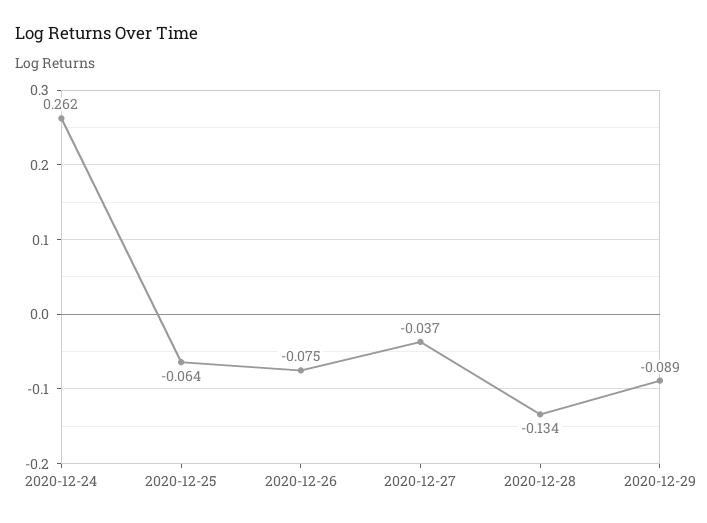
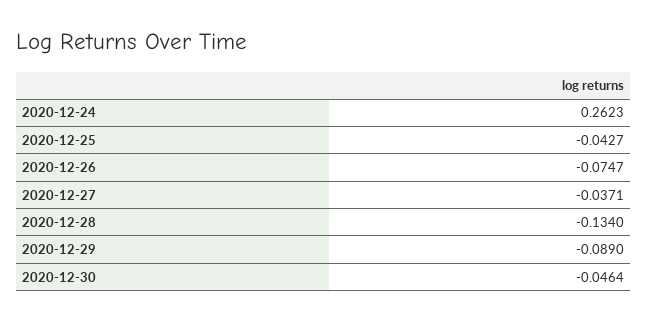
2020-12-25: -0.064 -> -0.0427
2020-12-30: none -> -0.0464

